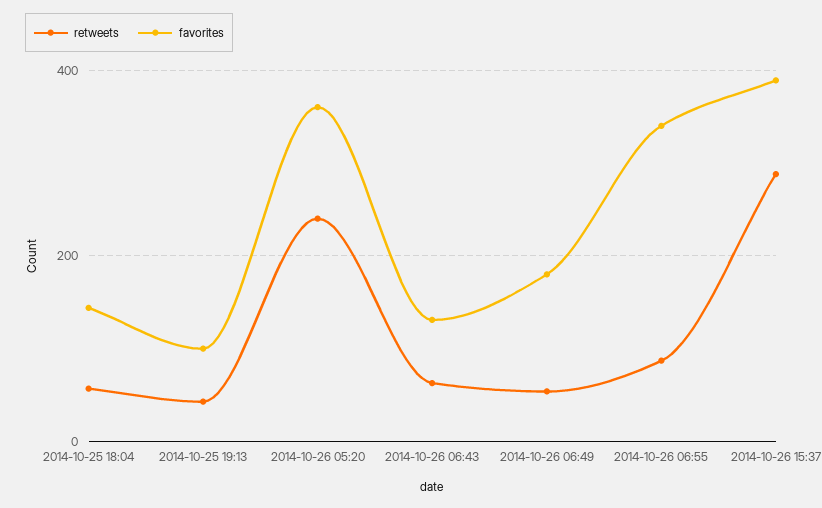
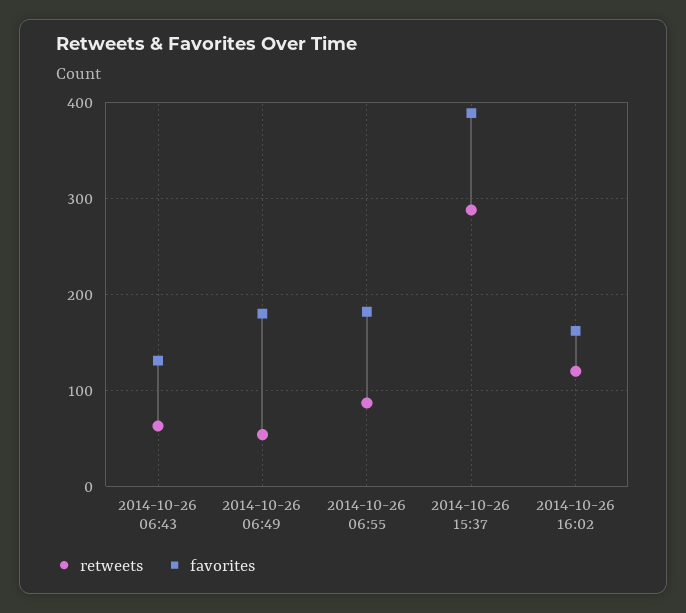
retweets, 2014-10-25 18:04: 60 -> none
favorites, 2014-10-25 18:04: 140 -> none
retweets, 2014-10-25 19:13: 40 -> none
favorites, 2014-10-25 19:13: 100 -> none
retweets, 2014-10-26 05:20: 240 -> none
favorites, 2014-10-26 05:20: 360 -> none
favorites, 2014-10-26 06:55: 340 -> 180
retweets, 2014-10-26 16:02: none -> 120
favorites, 2014-10-26 16:02: none -> 160

